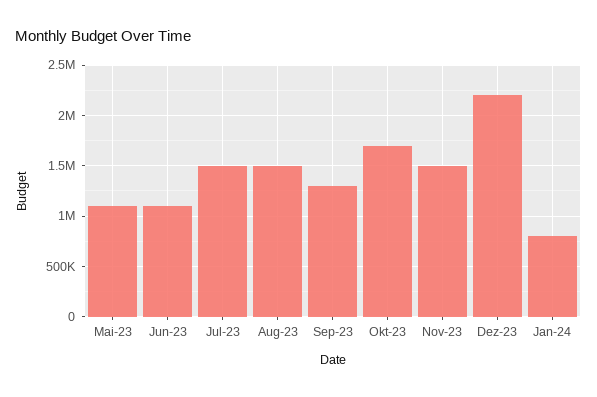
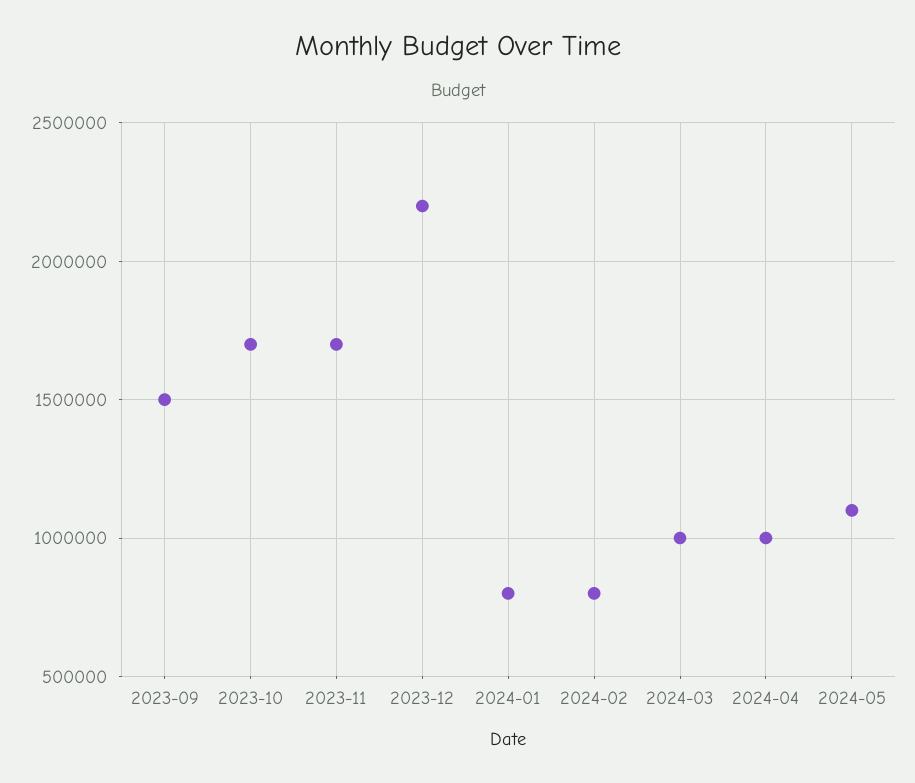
Mai-23: 1100000 -> none
Jun-23: 1100000 -> none
Jul-23: 1500000 -> none
Aug-23: 1500000 -> none
Sep-23: 1300000 -> 1500000
Nov-23: 1500000 -> 1700000
2024-02: none -> 800000
2024-03: none -> 1000000
2024-04: none -> 1000000
2024-05: none -> 1100000

